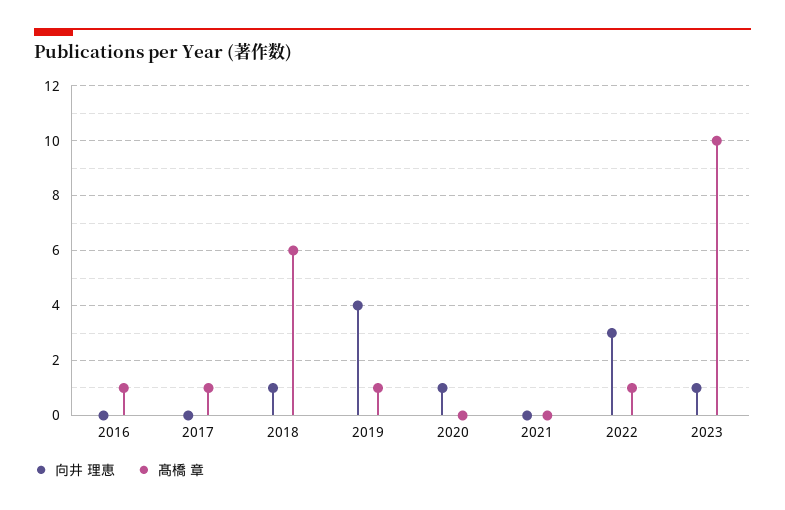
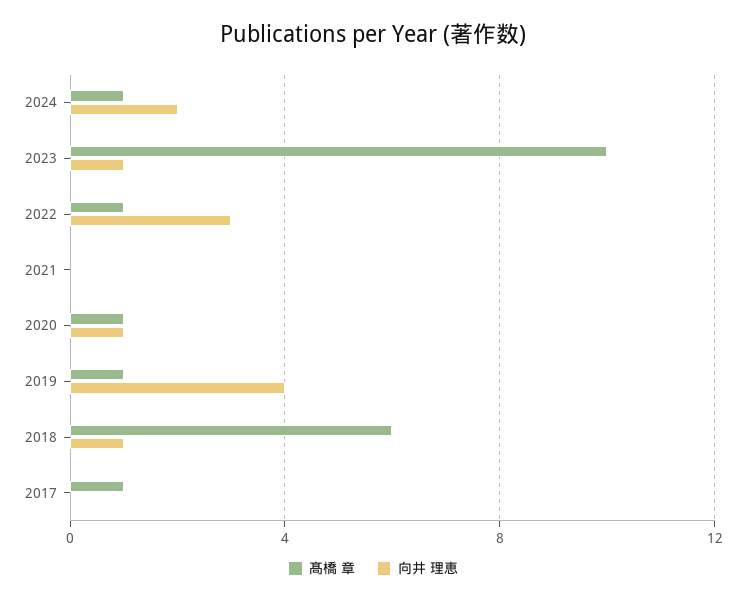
向井 理恵, 2016: 0 -> none
髙橋 章, 2016: 1 -> none
髙橋 章, 2020: 0 -> 1
髙橋 章, 2024: none -> 1
向井 理恵, 2024: none -> 2

